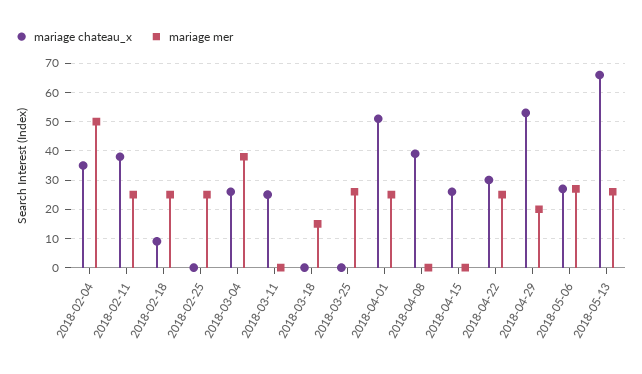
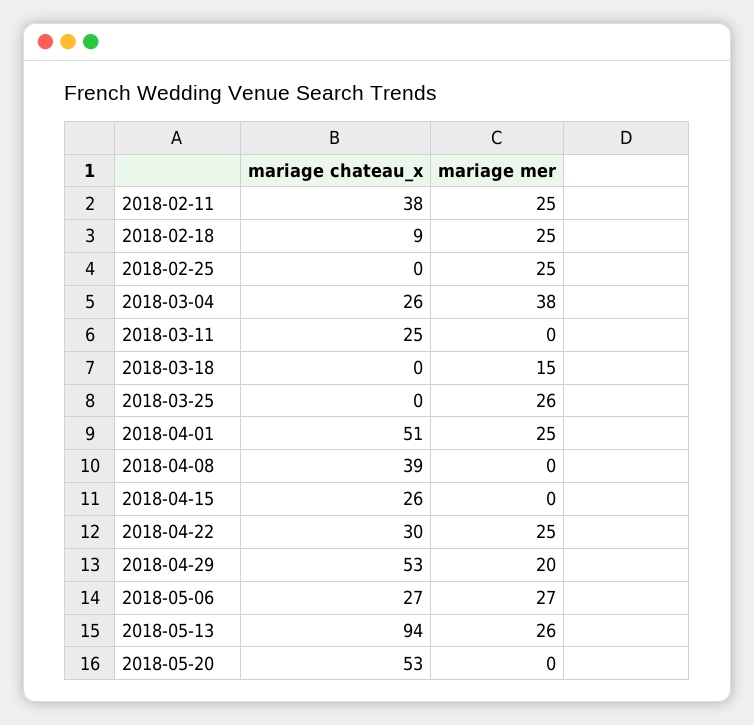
mariage chateau_x, 2018-02-04: 35 -> none
mariage mer, 2018-02-04: 50 -> none
mariage chateau_x, 2018-05-13: 65 -> 94
mariage chateau_x, 2018-05-20: none -> 53
mariage mer, 2018-05-20: none -> 0

